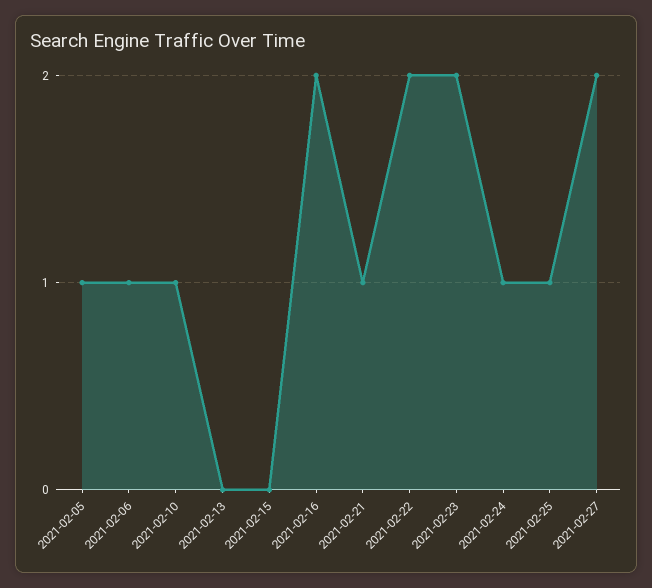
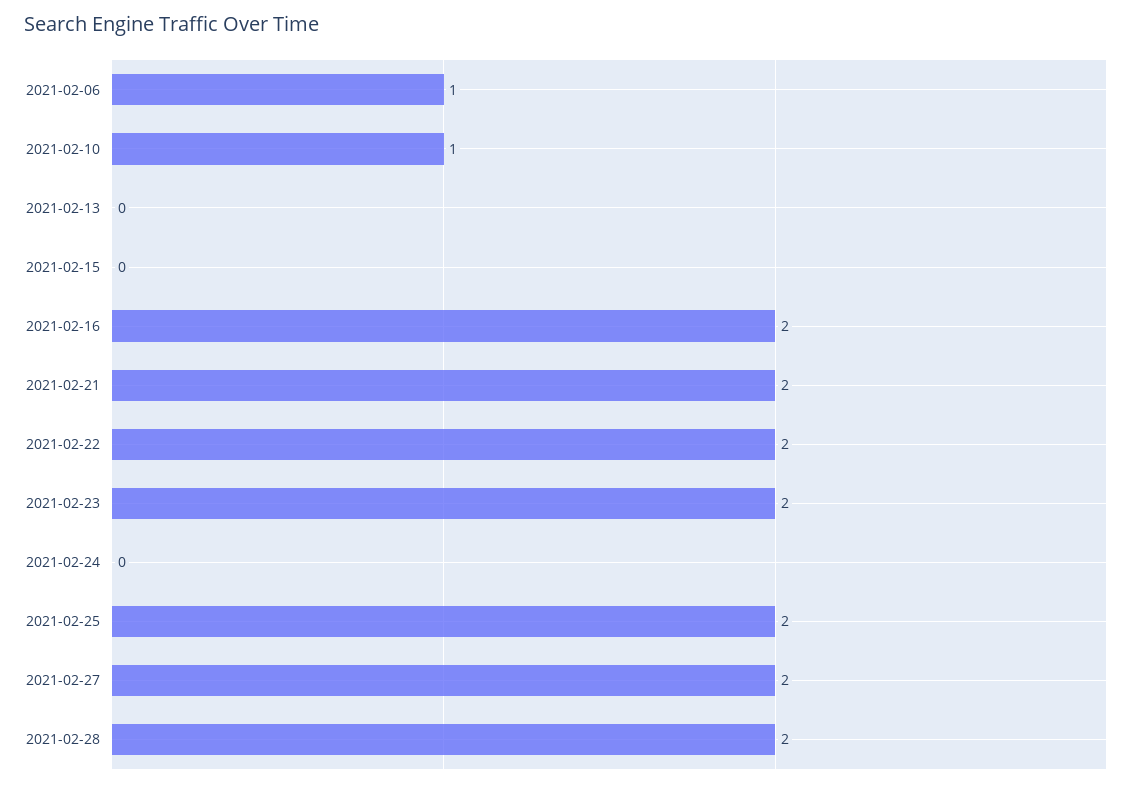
2021-02-05: 1 -> none
2021-02-21: 1 -> 2
2021-02-24: 1 -> 0
2021-02-25: 1 -> 2
2021-02-28: none -> 2

